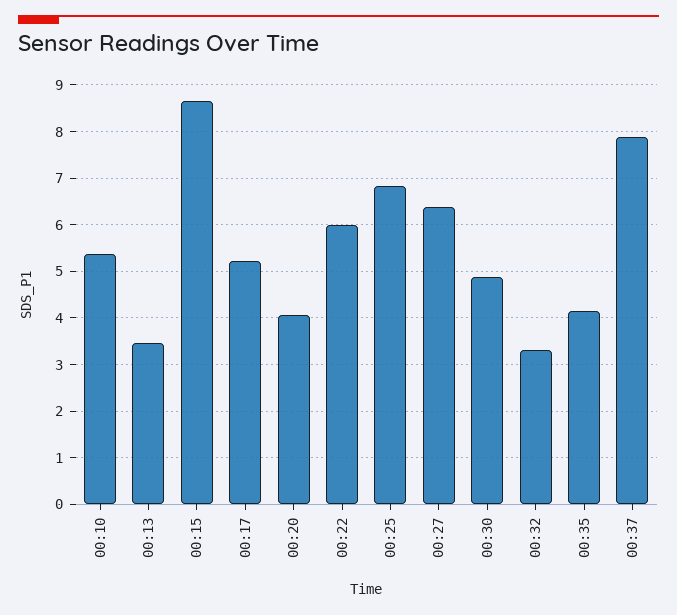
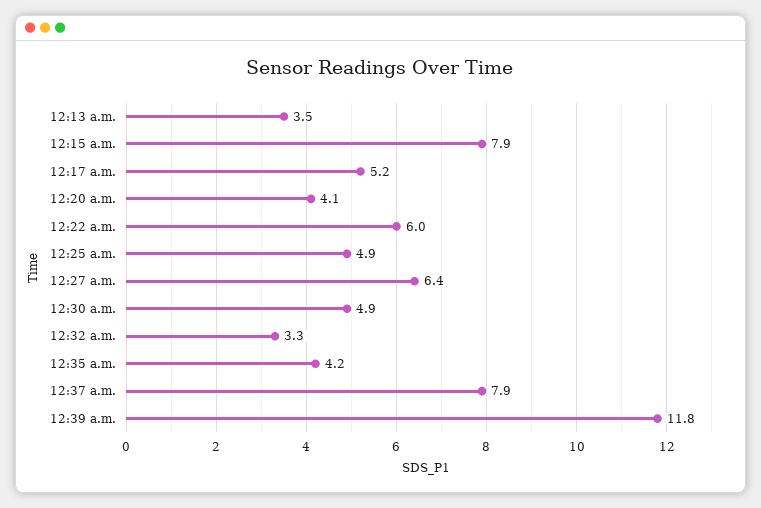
00:10: 5.4 -> none
00:15: 8.6 -> 7.9
00:25: 6.8 -> 4.9
12:39 a.m.: none -> 11.8

